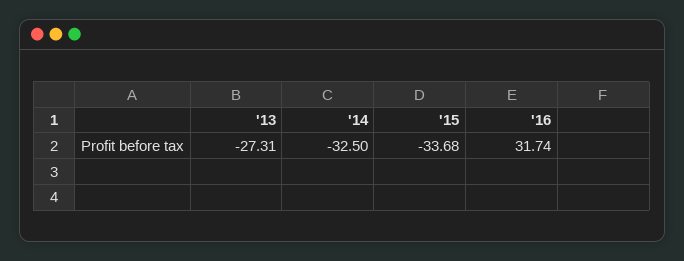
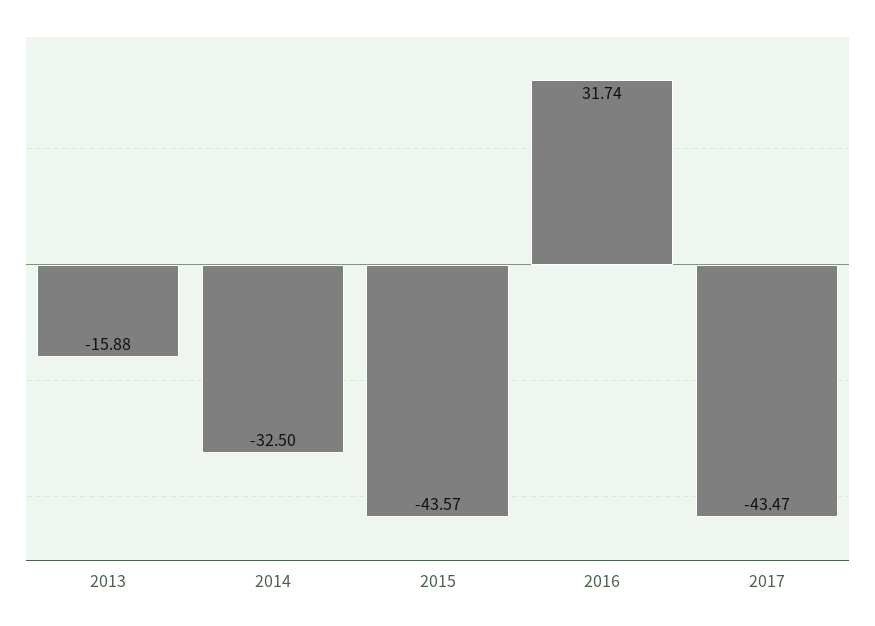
'13: -27.31 -> -15.88
'15: -33.68 -> -43.57
2017: none -> -43.47

